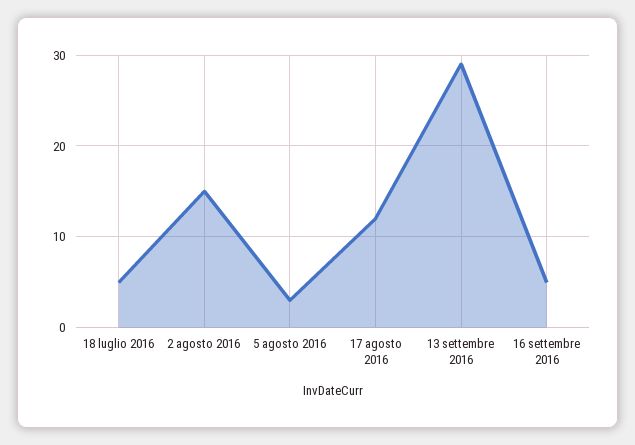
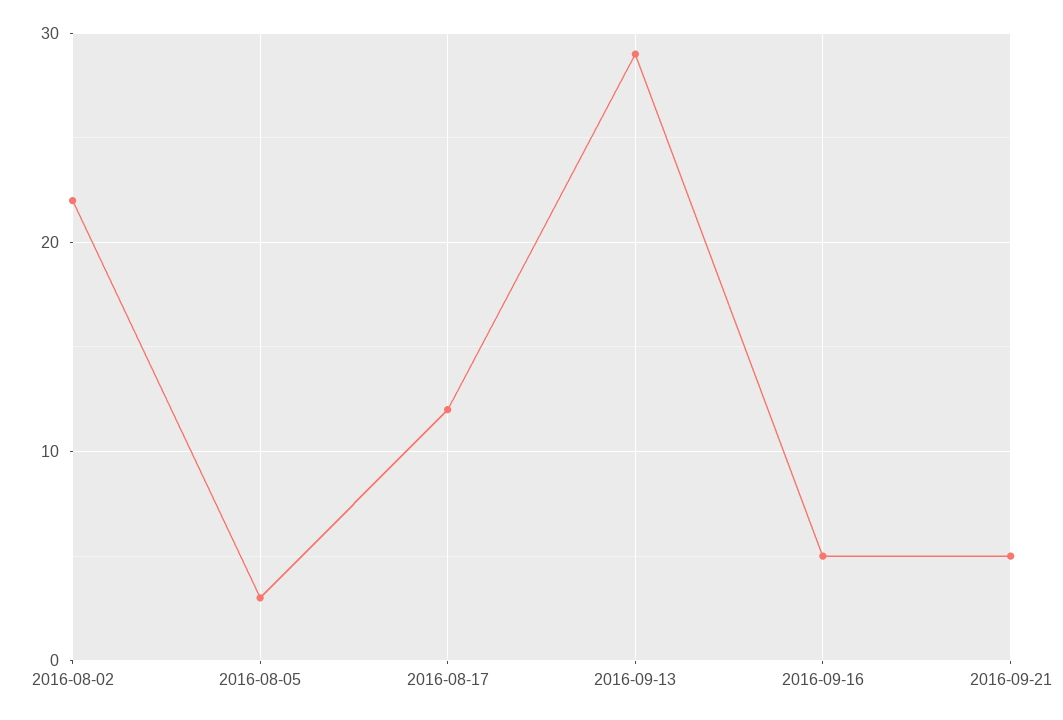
18 luglio 2016: 5 -> none
2 agosto 2016: 15 -> 22
2016-09-21: none -> 5

